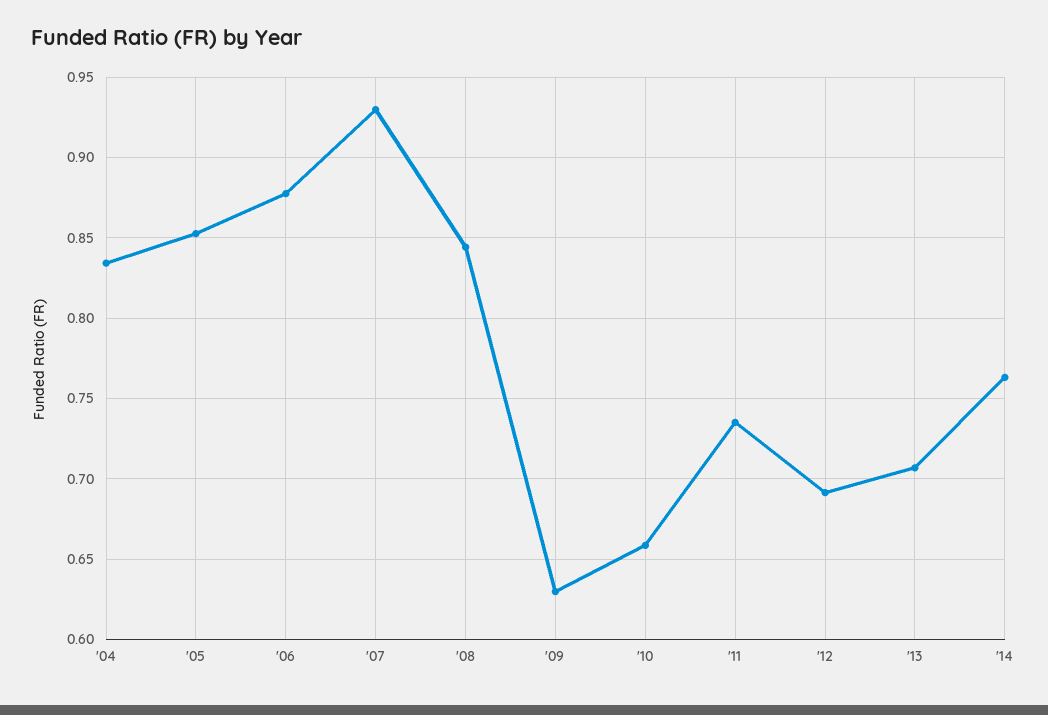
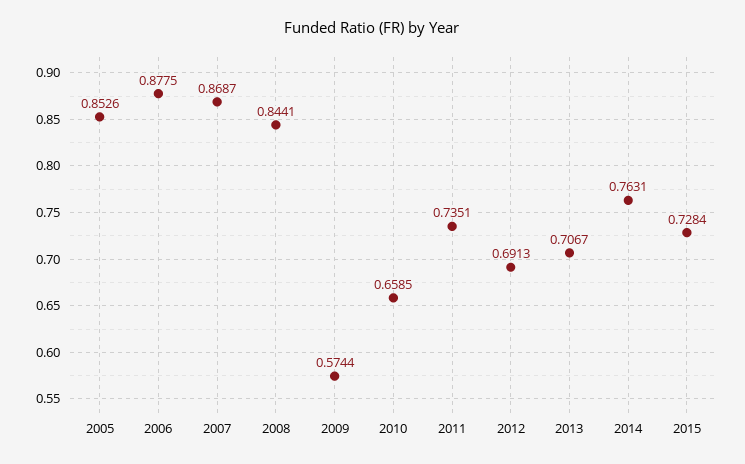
'04: 0.835 -> none
'07: 0.93 -> 0.8687
'09: 0.63 -> 0.5744
2015: none -> 0.7284

